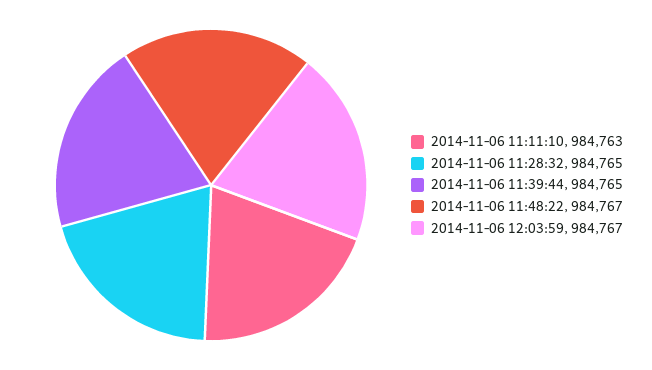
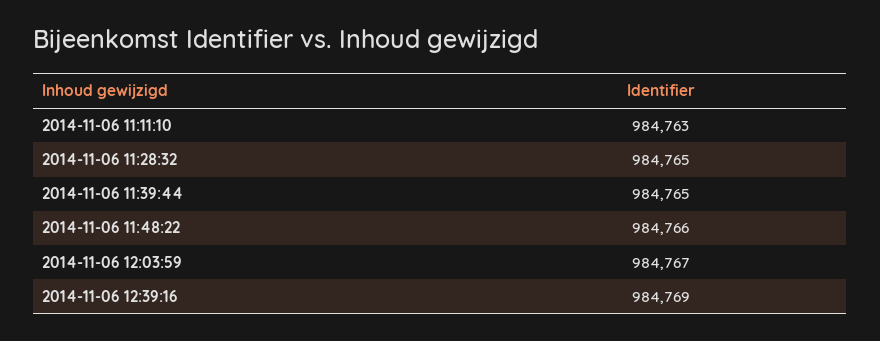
2014-11-06 11:48:22: 984767 -> 984766
2014-11-06 12:39:16: none -> 984769

